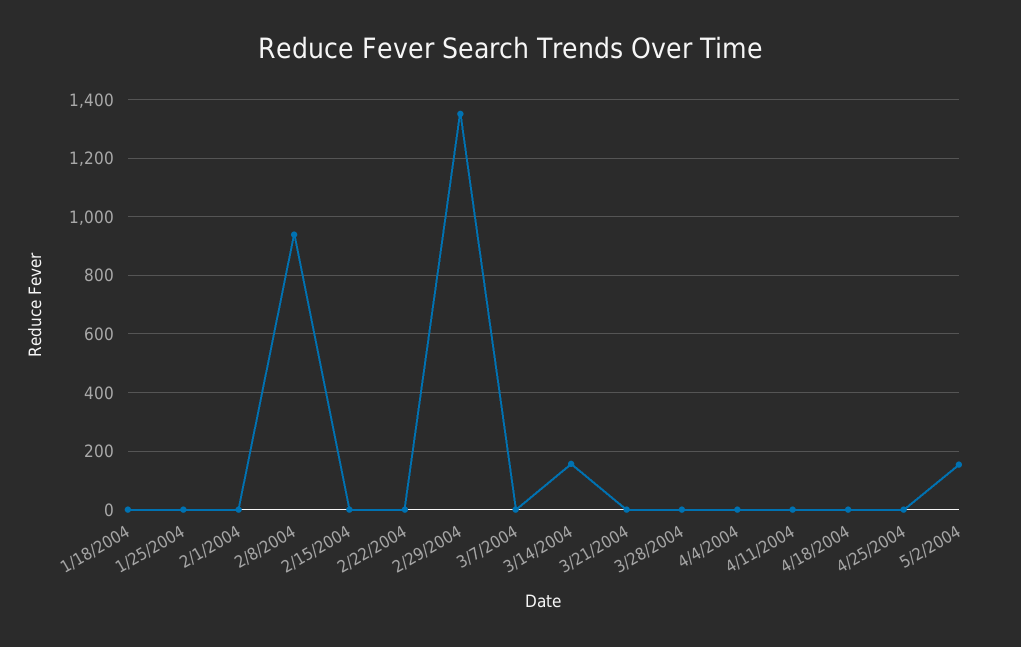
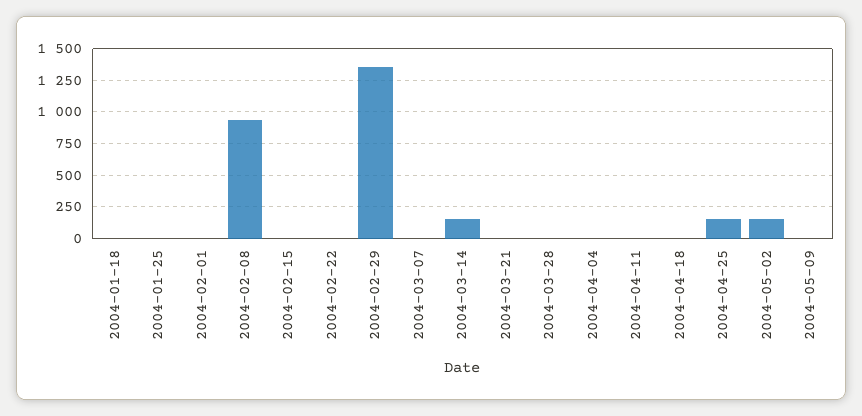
4/25/2004: 0 -> 150
2004-05-09: none -> 0

